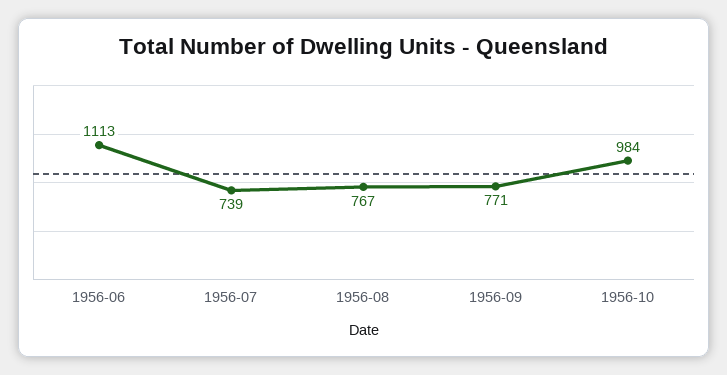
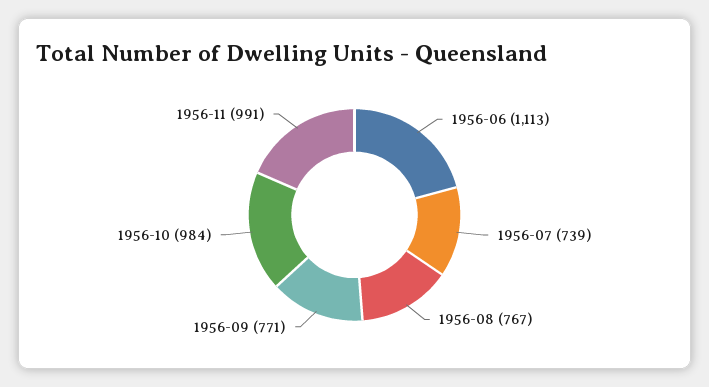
1956-11: none -> 991

